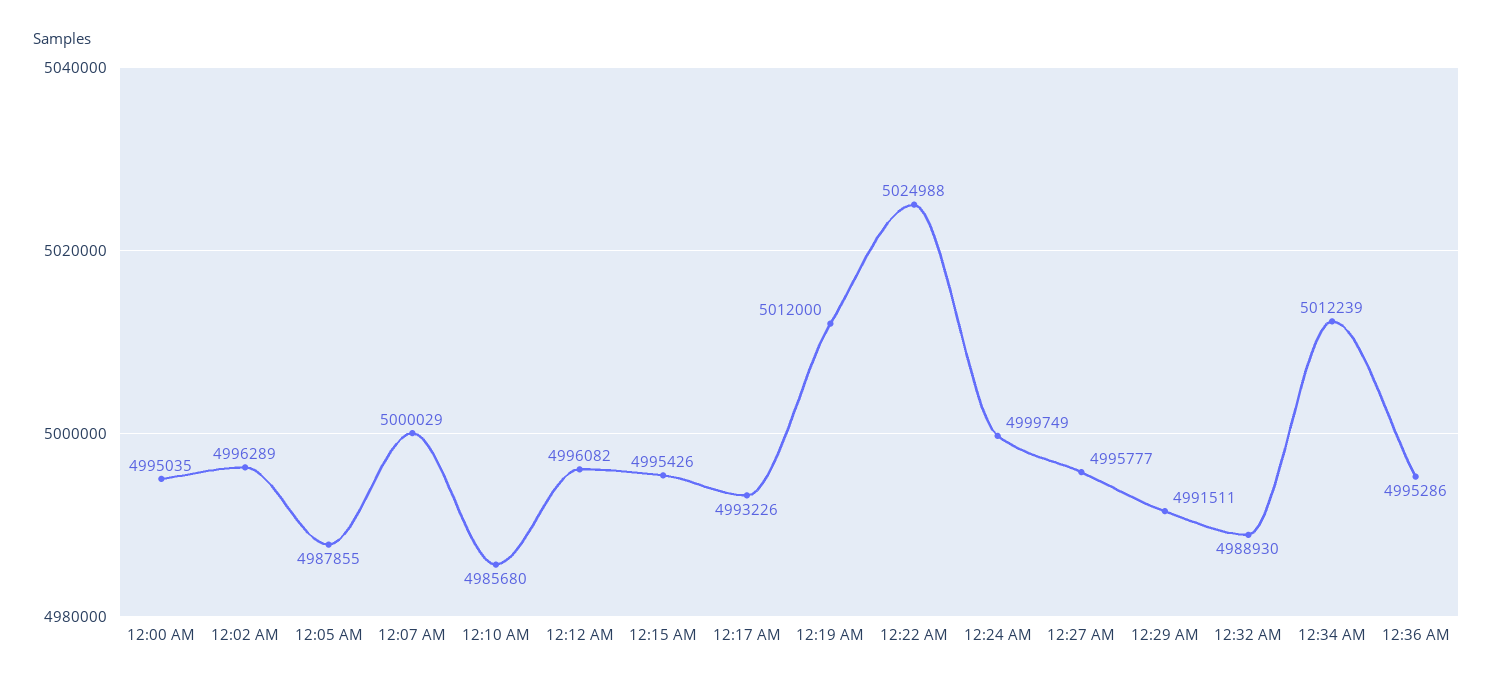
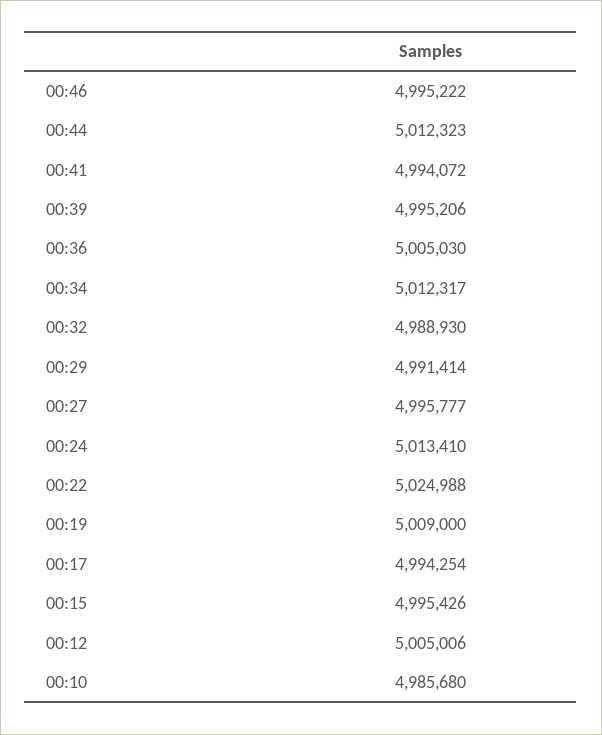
12:00 AM: 4995035 -> none
12:02 AM: 4996289 -> none
12:05 AM: 4987855 -> none
12:07 AM: 5000029 -> none
12:12 AM: 4996082 -> 5005006
12:17 AM: 4993226 -> 4994254
12:19 AM: 5012000 -> 5009000
12:24 AM: 4999749 -> 5013410
12:29 AM: 4991511 -> 4991414
12:34 AM: 5012239 -> 5012317
12:36 AM: 4995286 -> 5005030
00:46: none -> 4995222
00:44: none -> 5012323
00:41: none -> 4994072
00:39: none -> 4995206

